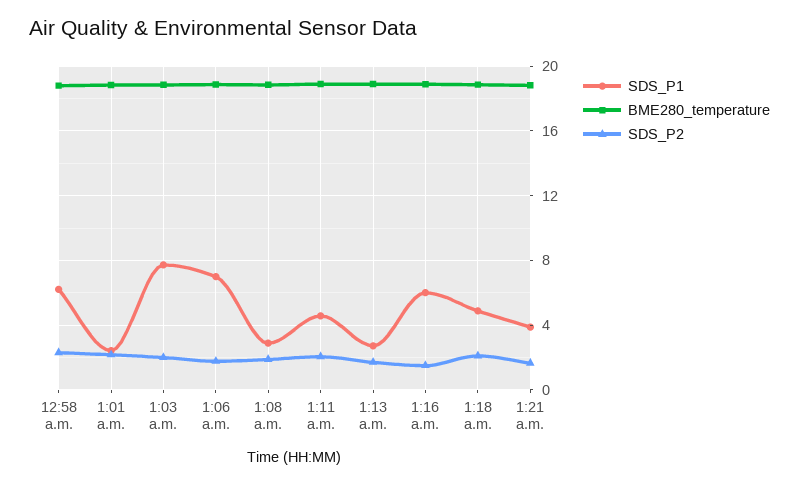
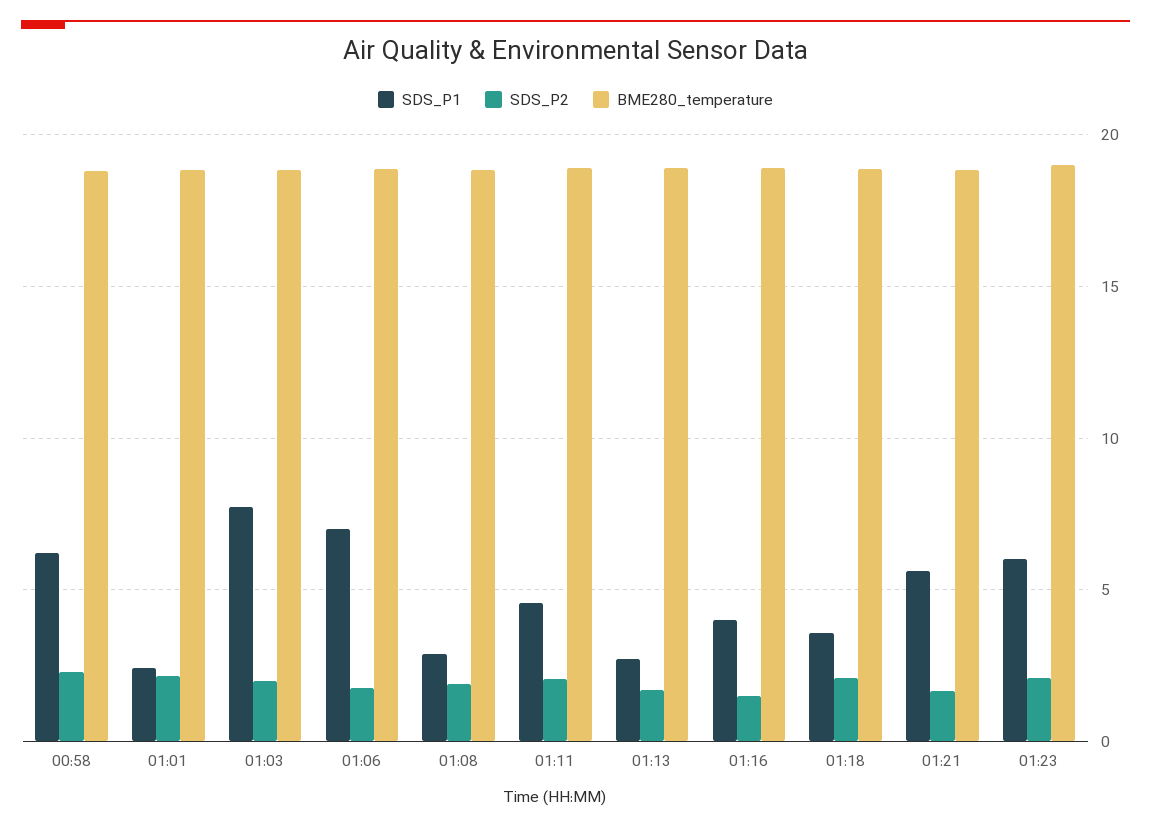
SDS_P1, 1:16 a.m.: 6 -> 4
SDS_P1, 1:18 a.m.: 5 -> 3.5
SDS_P1, 1:21 a.m.: 4 -> 5.5
SDS_P1, 01:23: none -> 6
SDS_P2, 01:23: none -> 2
BME280_temperature, 01:23: none -> 19

